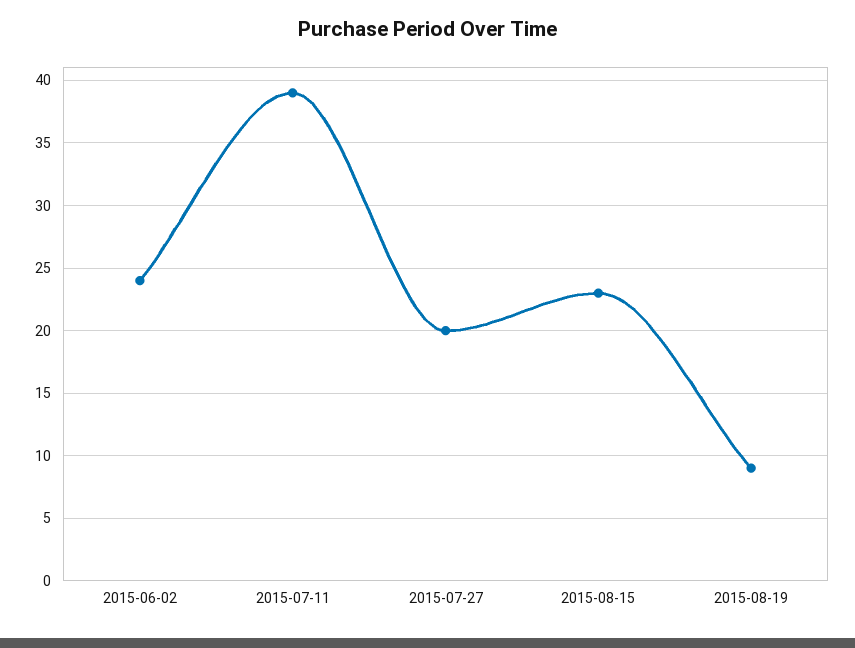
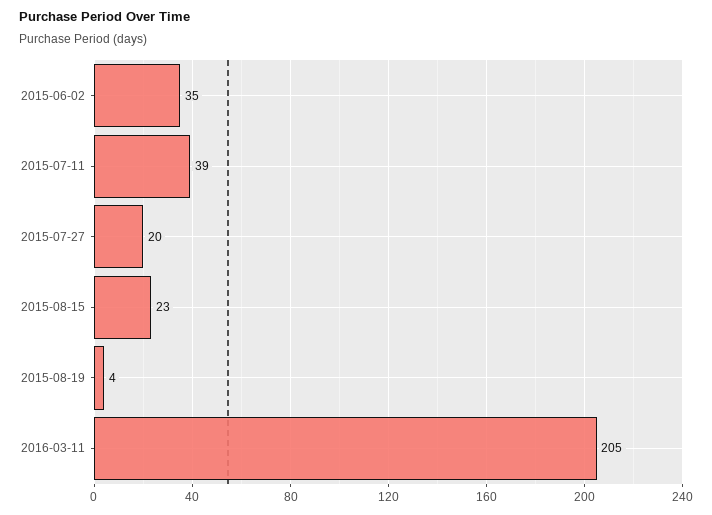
2015-06-02: 24 -> 35
2015-08-19: 9 -> 4
2016-03-11: none -> 205

